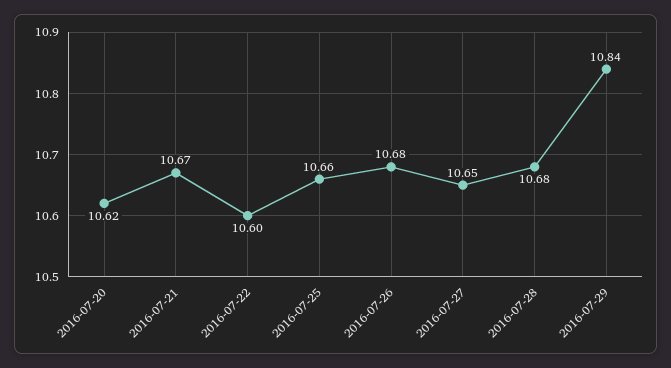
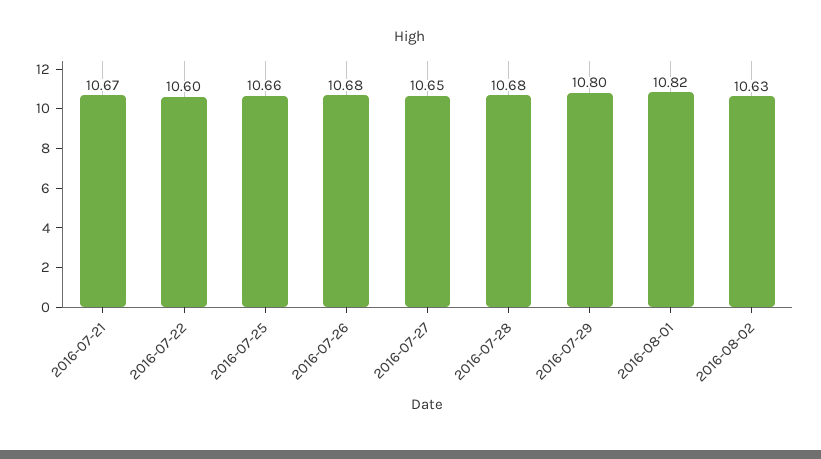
2016-07-20: 10.62 -> none
2016-07-29: 10.84 -> 10.8
2016-08-01: none -> 10.82
2016-08-02: none -> 10.63

